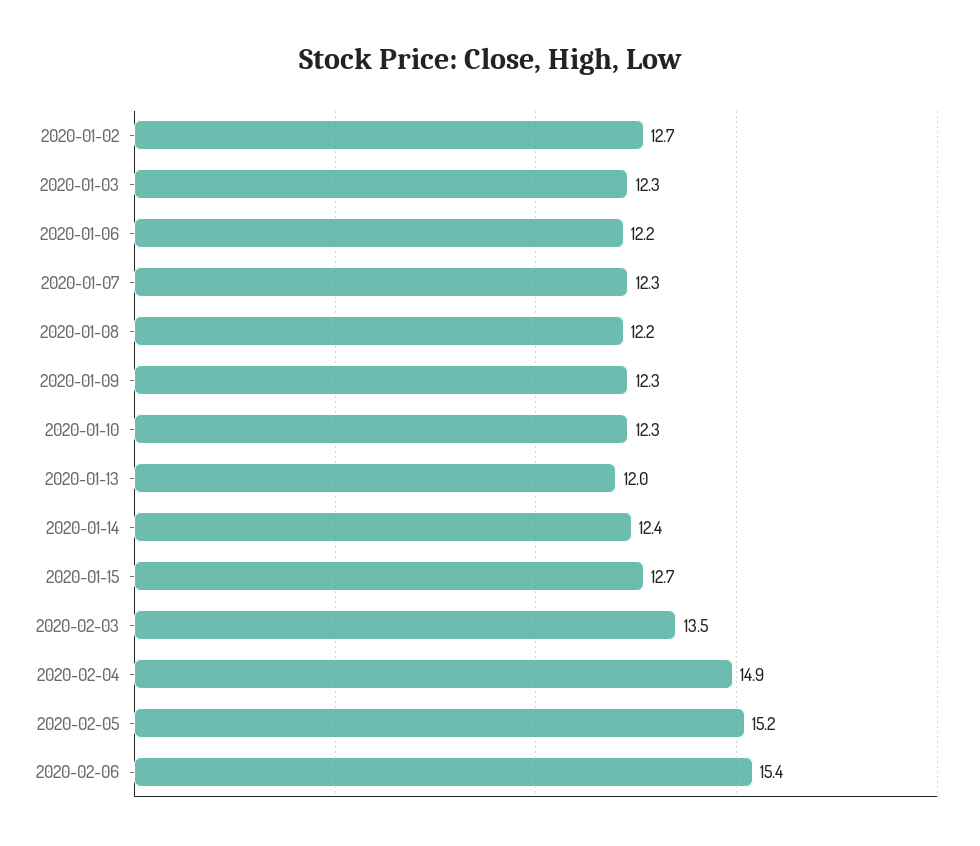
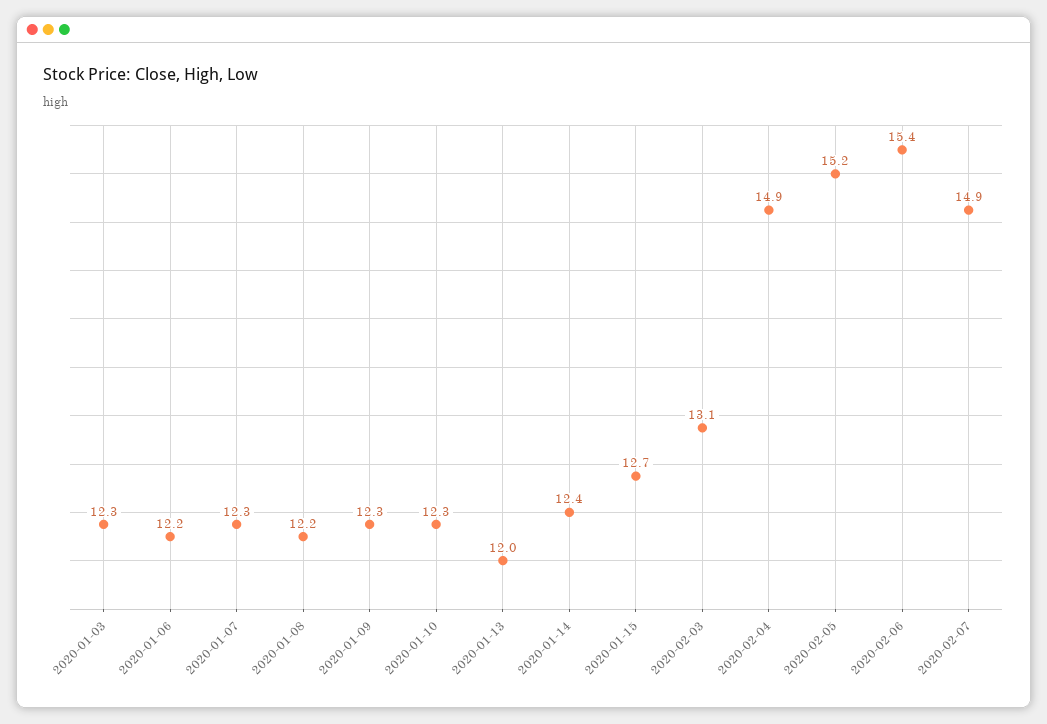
2020-01-02: 12.7 -> none
2020-02-03: 13.5 -> 13.1
2020-02-07: none -> 14.9

